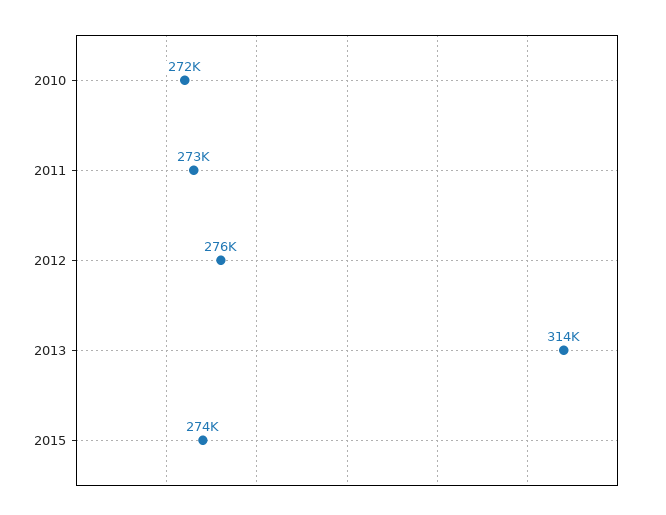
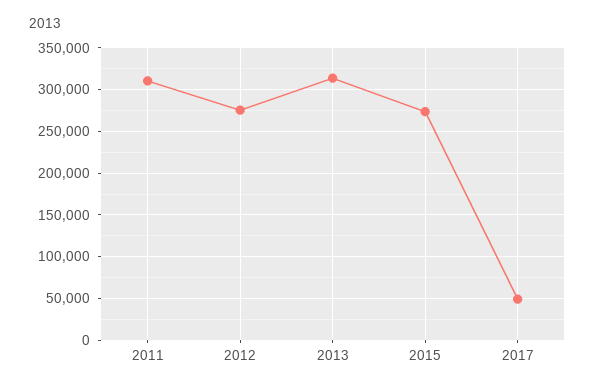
2010: 272000 -> none
2011: 273000 -> 310000
2017: none -> 50000

